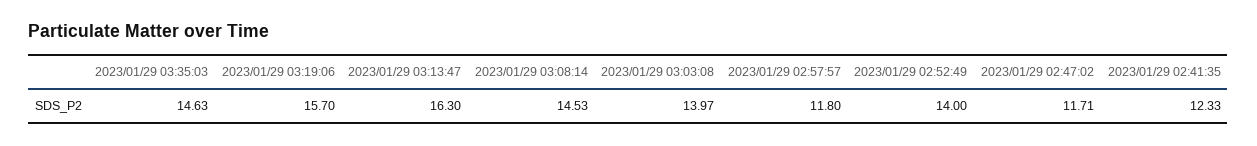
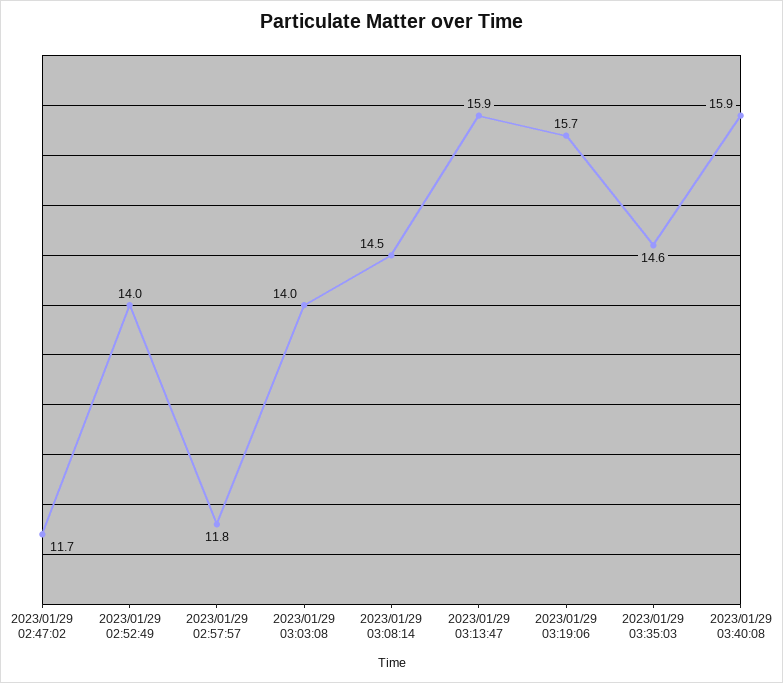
2023/01/29 03:13:47: 16.3 -> 15.9
2023/01/29 02:41:35: 12.33 -> none
2023/01/29 03:40:08: none -> 15.9

